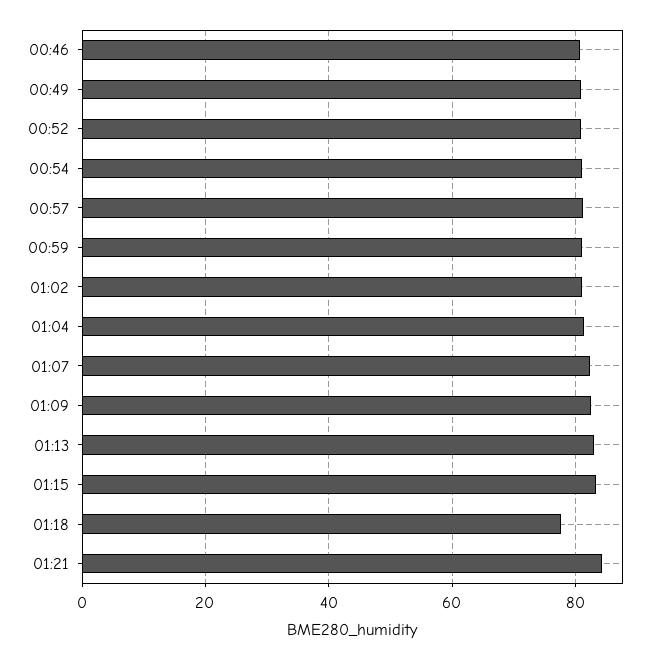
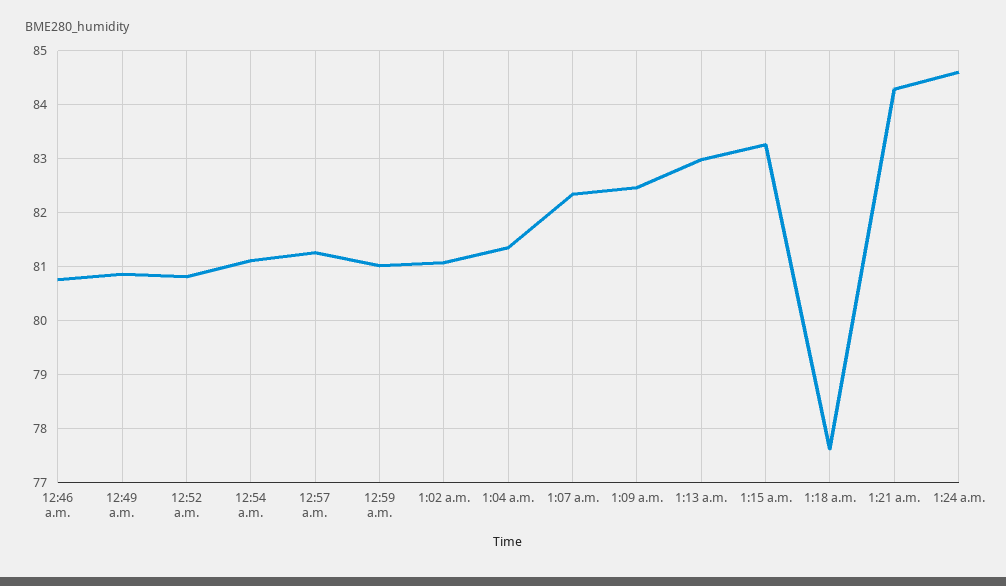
1:24 a.m.: none -> 84.6

